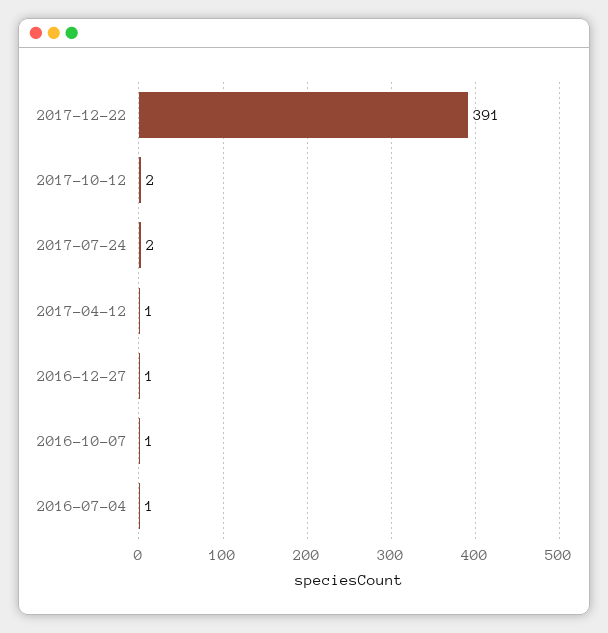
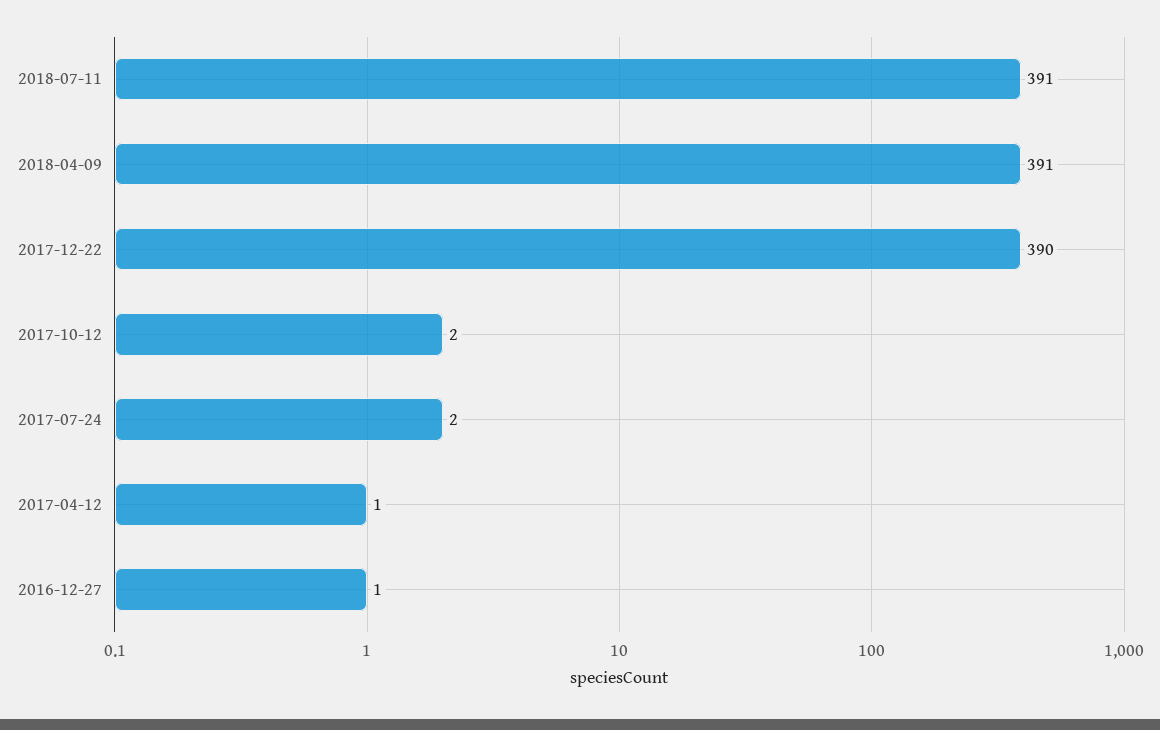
2017-12-22: 391 -> 390
2016-10-07: 1 -> none
2016-07-04: 1 -> none
2018-07-11: none -> 391
2018-04-09: none -> 391

